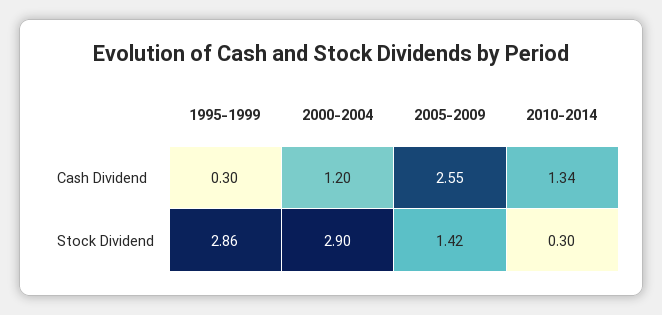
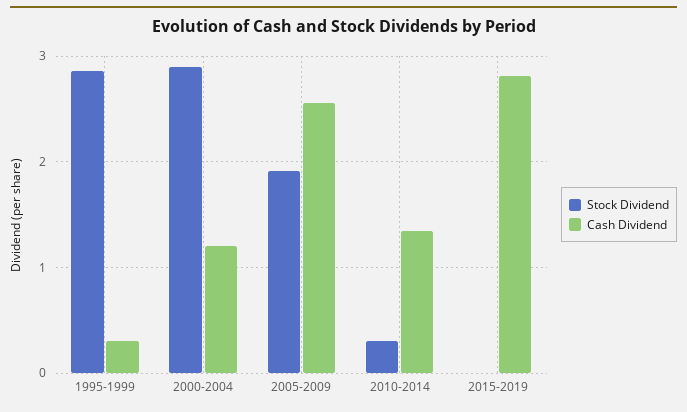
Stock Dividend, 2005-2009: 1.42 -> 1.9
Stock Dividend, 2015-2019: none -> 0
Cash Dividend, 2015-2019: none -> 2.8

